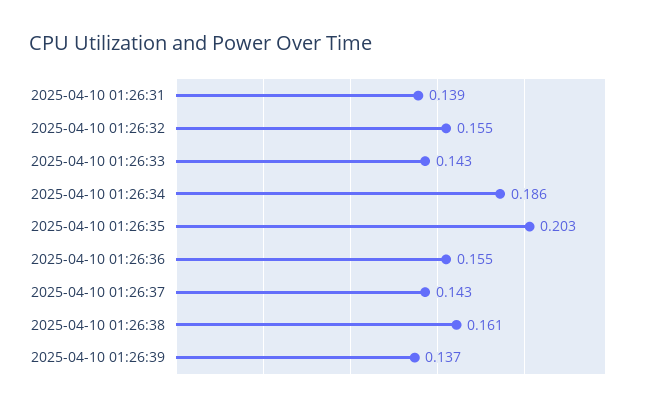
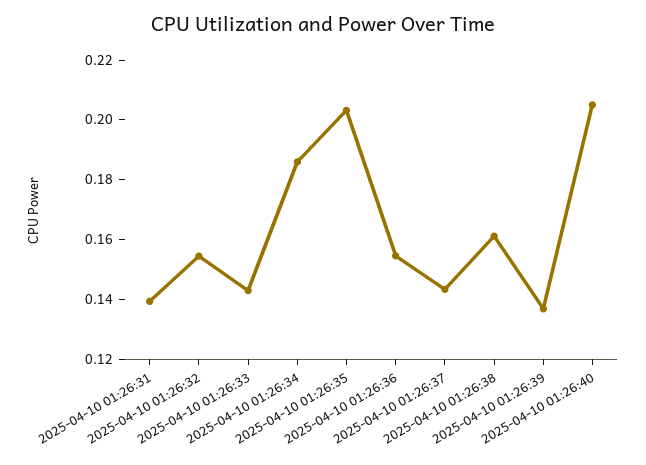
2025-04-10 01:26:40: none -> 0.205

